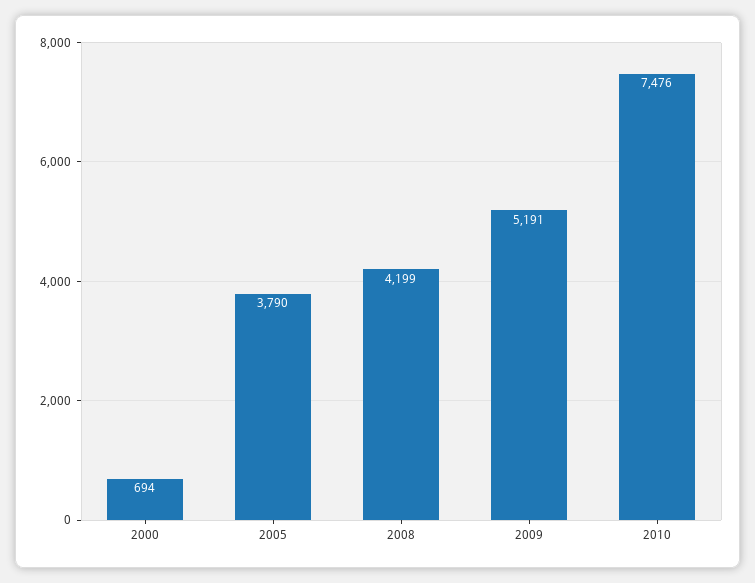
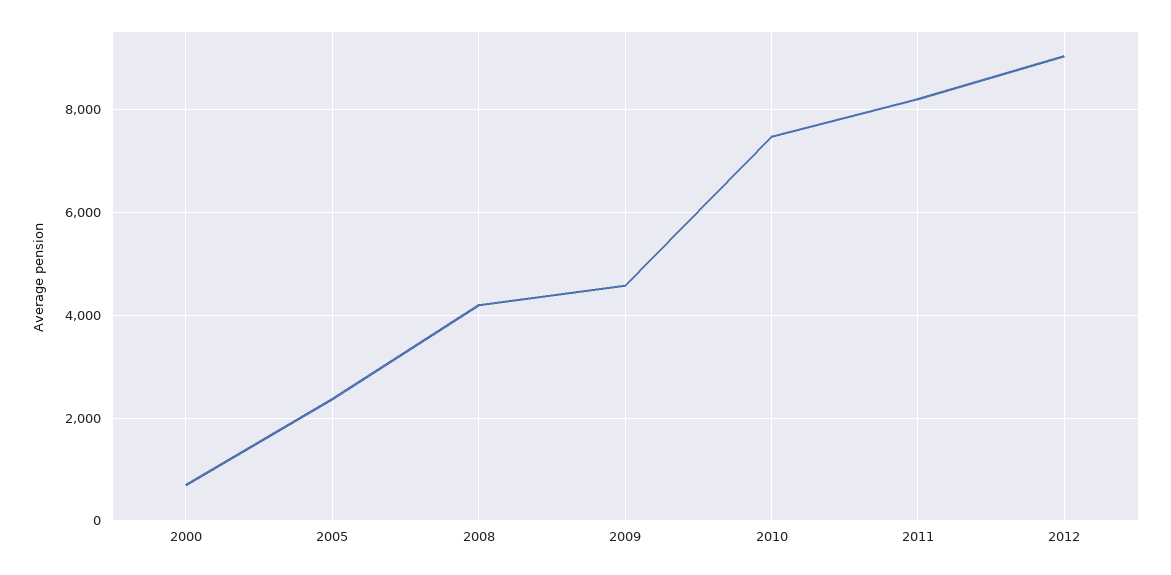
2005: 3790 -> 2400
2009: 5191 -> 4600
2011: none -> 8200
2012: none -> 9000

